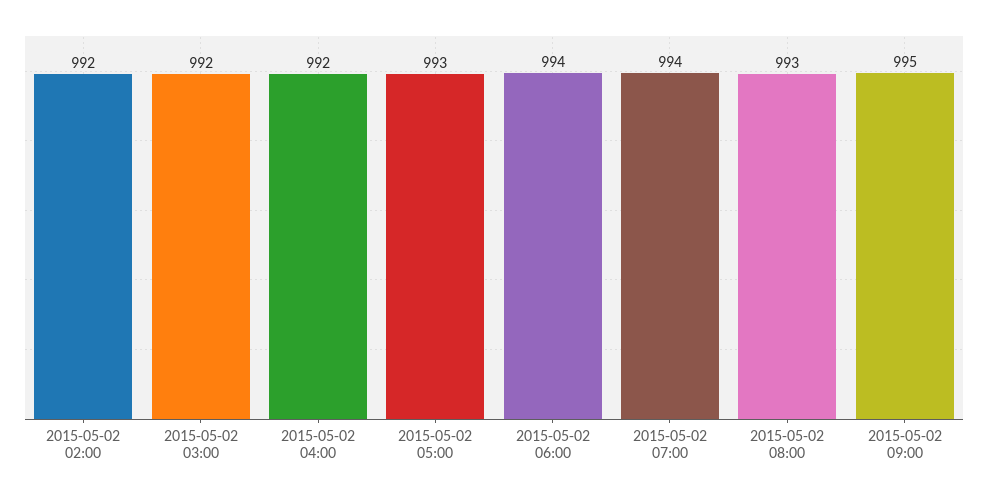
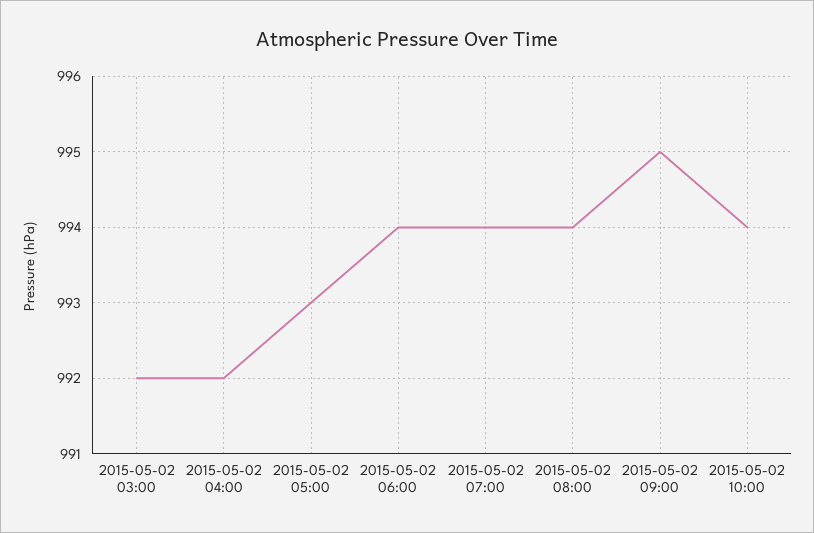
2015-05-02 02:00: 992 -> none
2015-05-02 08:00: 993 -> 994
2015-05-02 10:00: none -> 994

